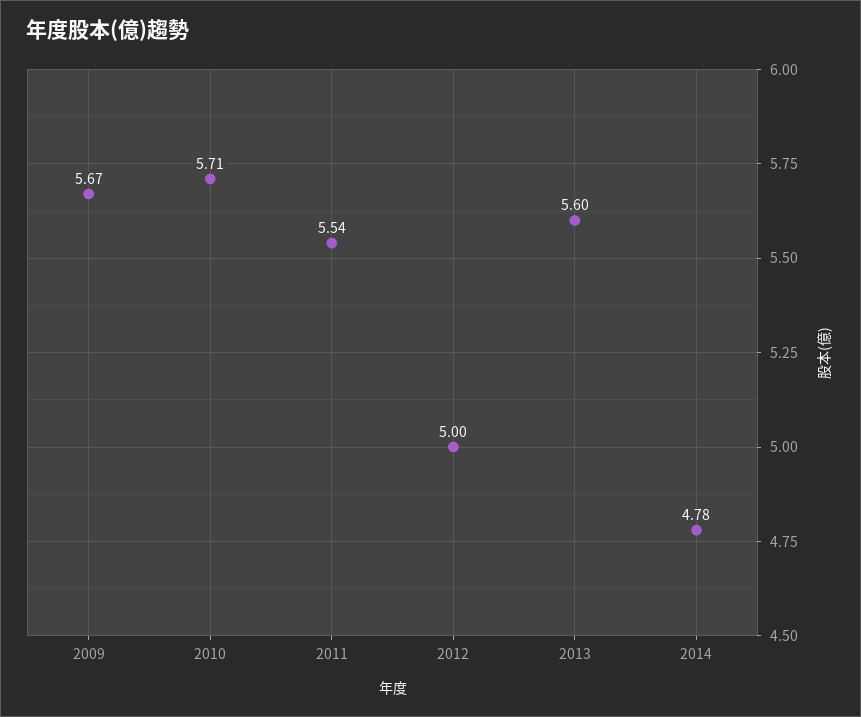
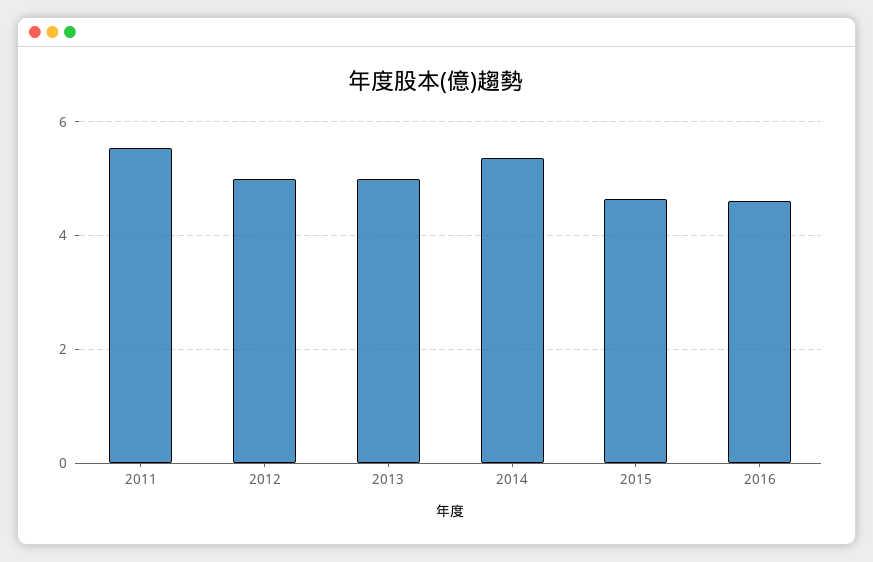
2009: 5.67 -> none
2010: 5.71 -> none
2013: 5.6 -> 5
2014: 4.78 -> 5.4
2015: none -> 4.6
2016: none -> 4.6

